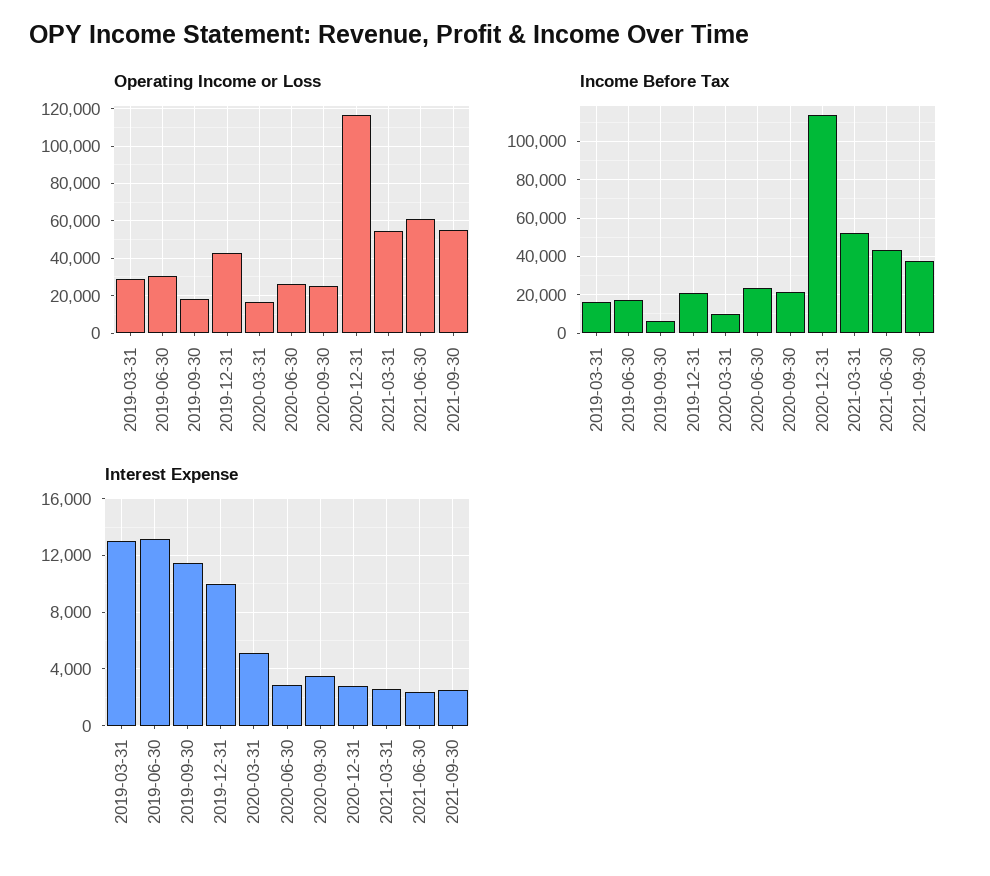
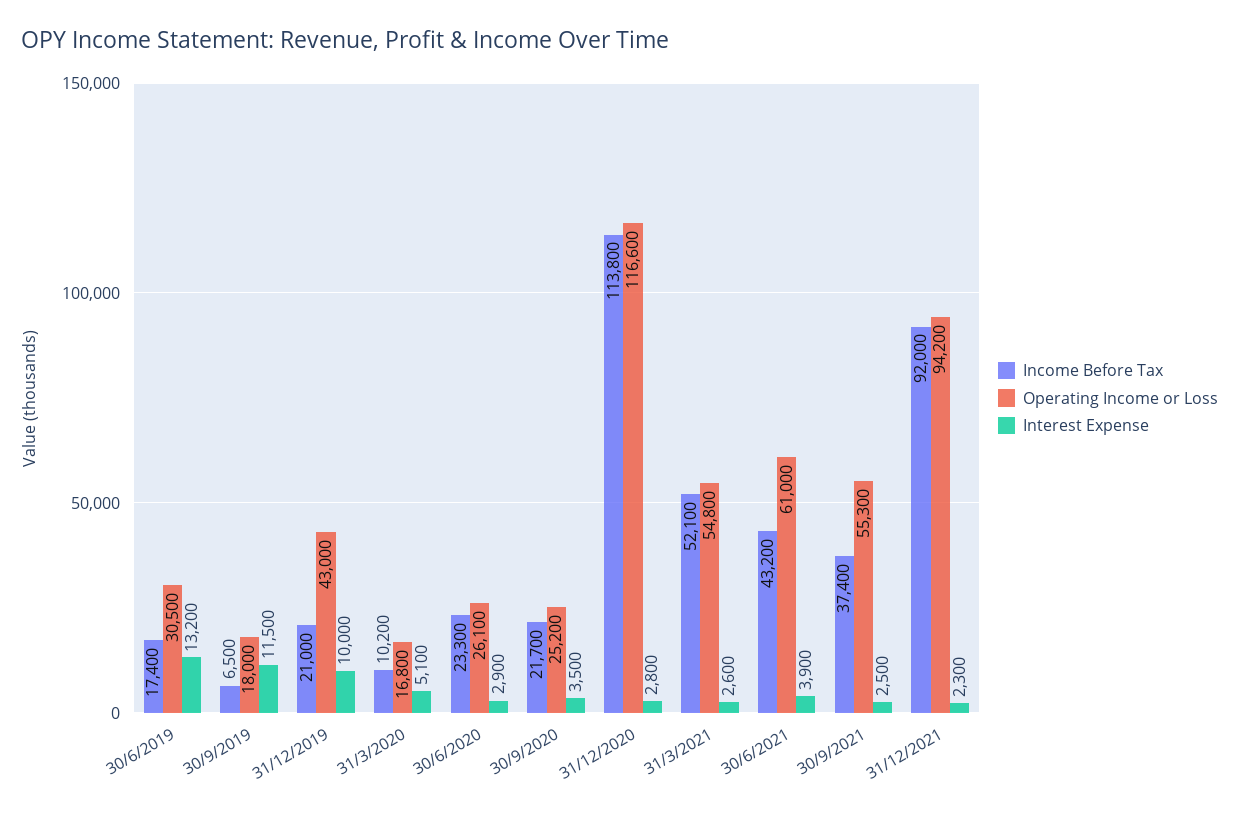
Operating Income or Loss, 2019-03-31: 30000 -> none
Income Before Tax, 2019-03-31: 15000 -> none
Interest Expense, 2019-03-31: 13000 -> none
Interest Expense, 2021-06-30: 2500 -> 3900
Income Before Tax, 31/12/2021: none -> 92000
Operating Income or Loss, 31/12/2021: none -> 94200
Interest Expense, 31/12/2021: none -> 2300

